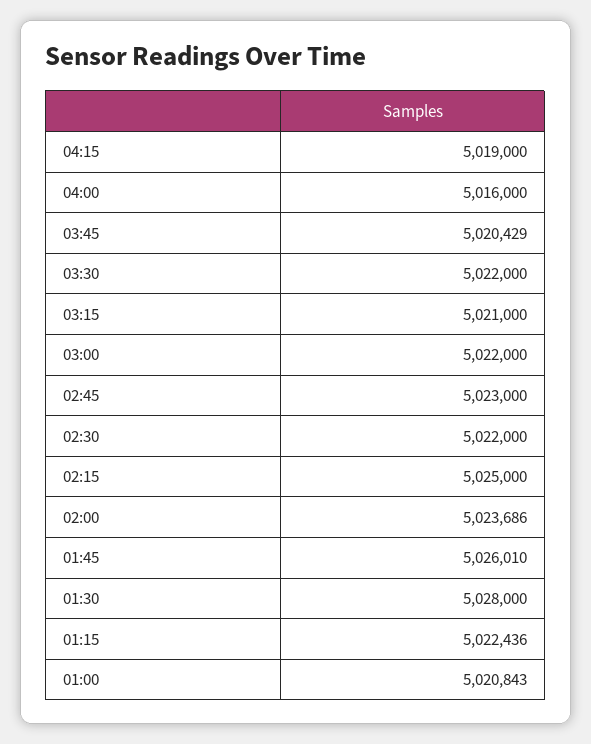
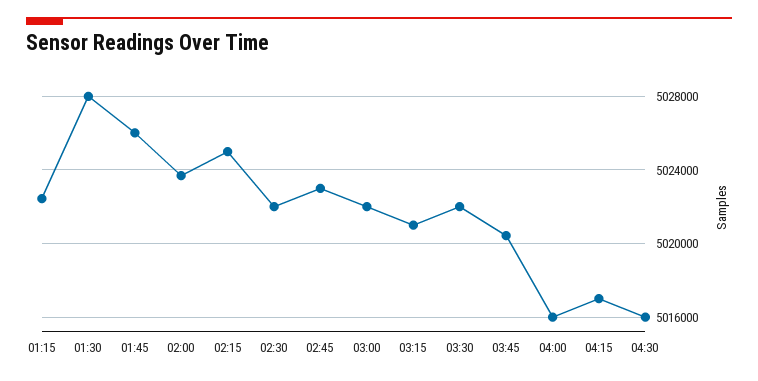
04:15: 5019000 -> 5017000
01:00: 5020843 -> none
04:30: none -> 5016000

